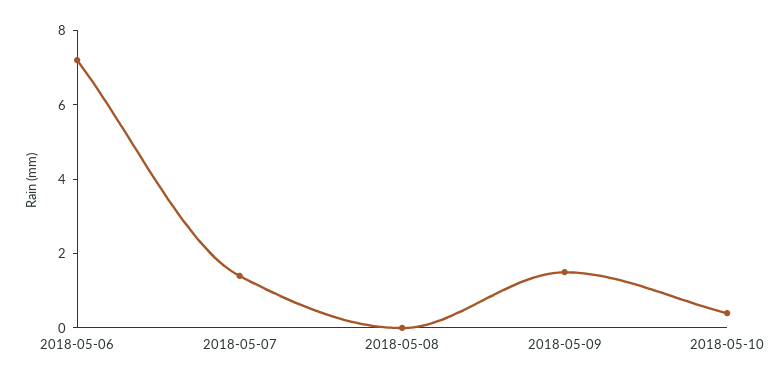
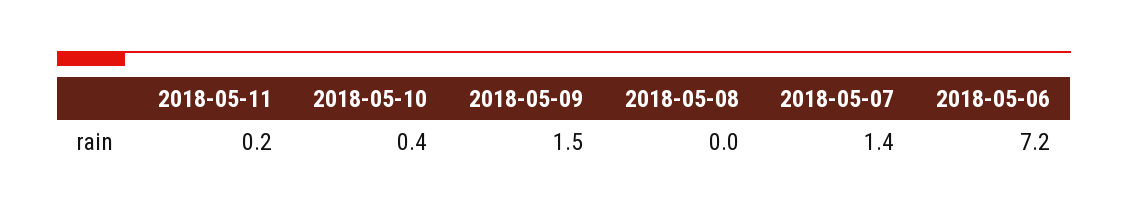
2018-05-11: none -> 0.2

